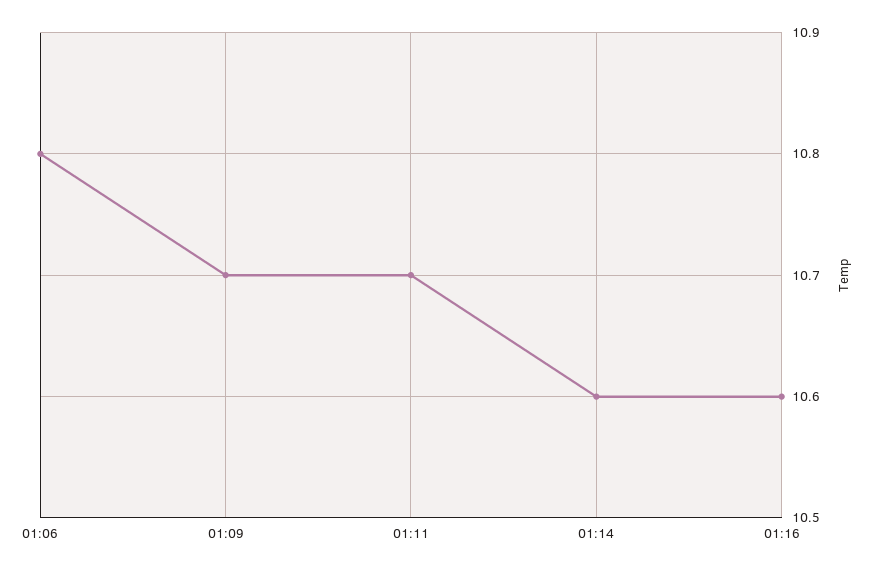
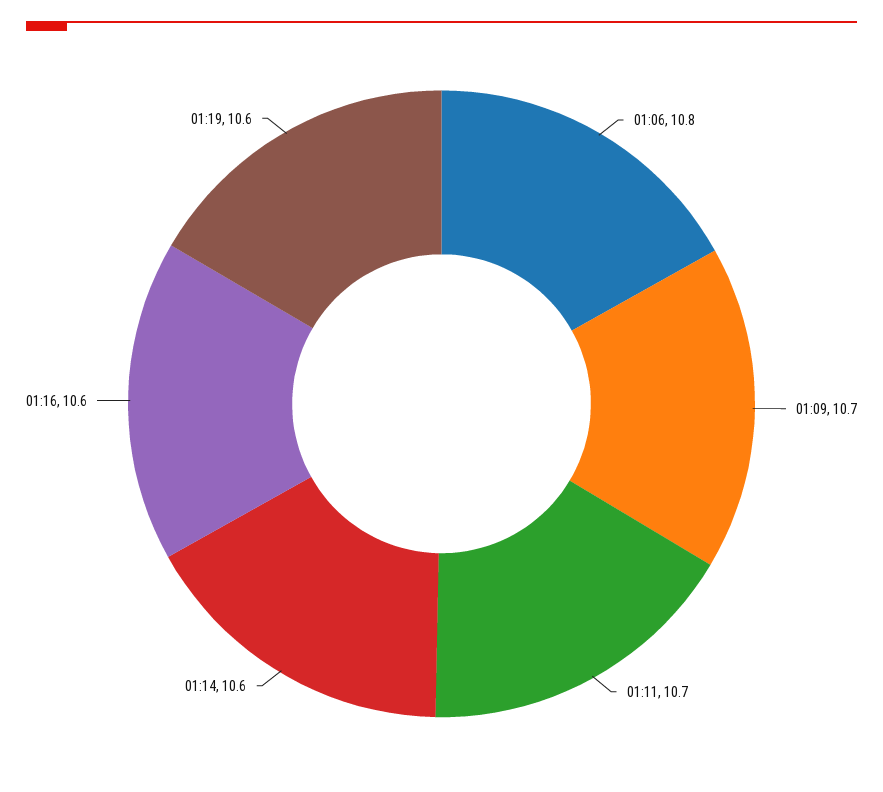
01:19: none -> 10.6

